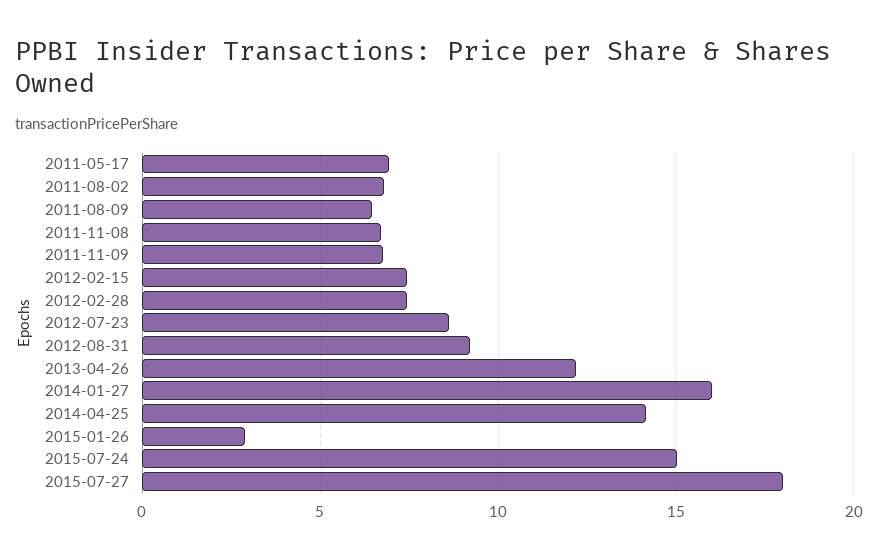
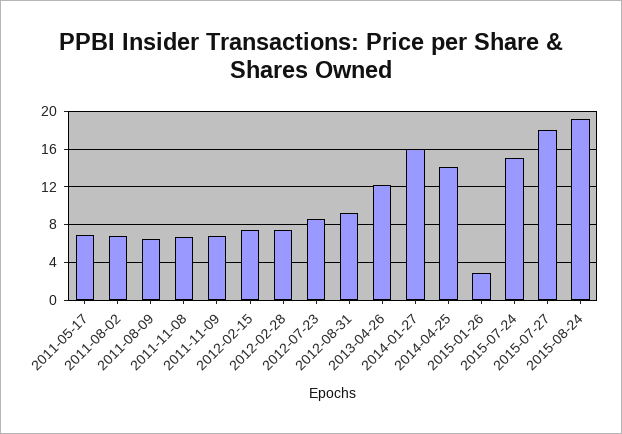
2015-08-24: none -> 19

